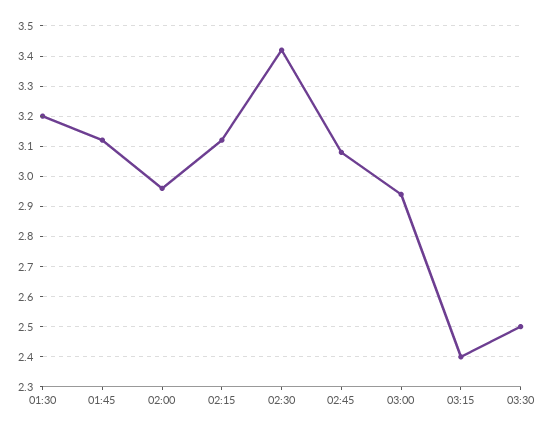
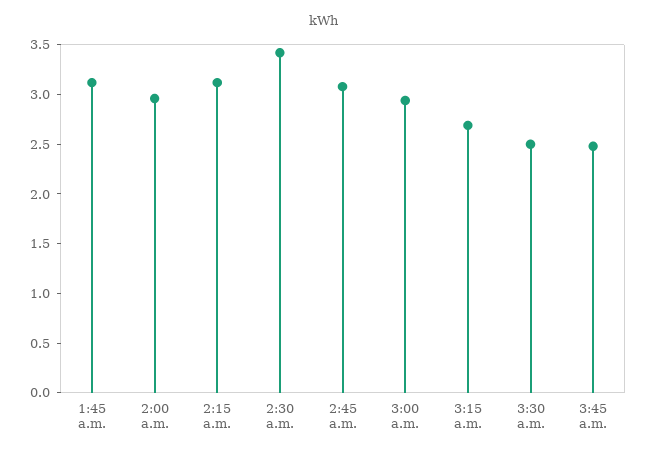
01:30: 3.2 -> none
03:15: 2.4 -> 2.7
3:45 a.m.: none -> 2.5

